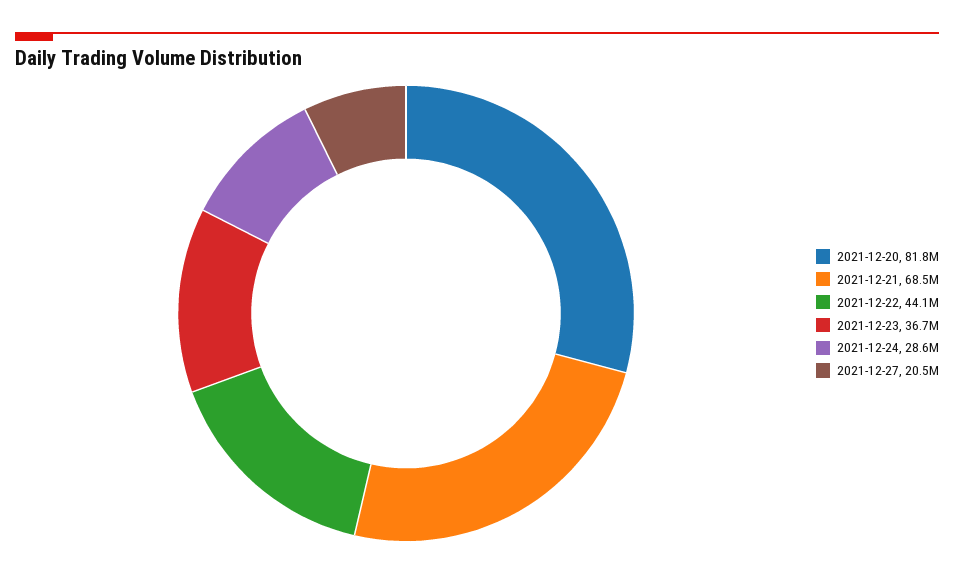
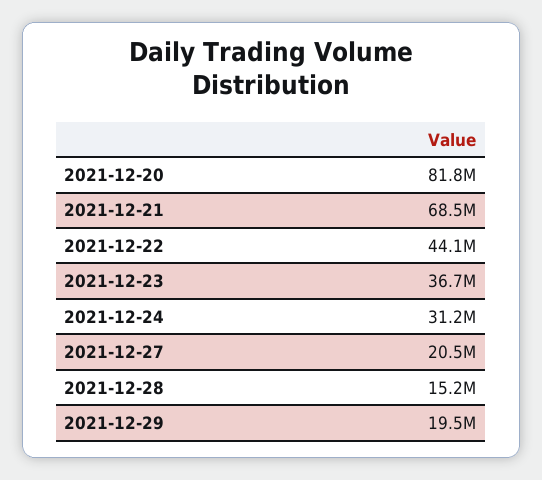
2021-12-24: 28600000 -> 31200000
2021-12-28: none -> 15200000
2021-12-29: none -> 19500000

